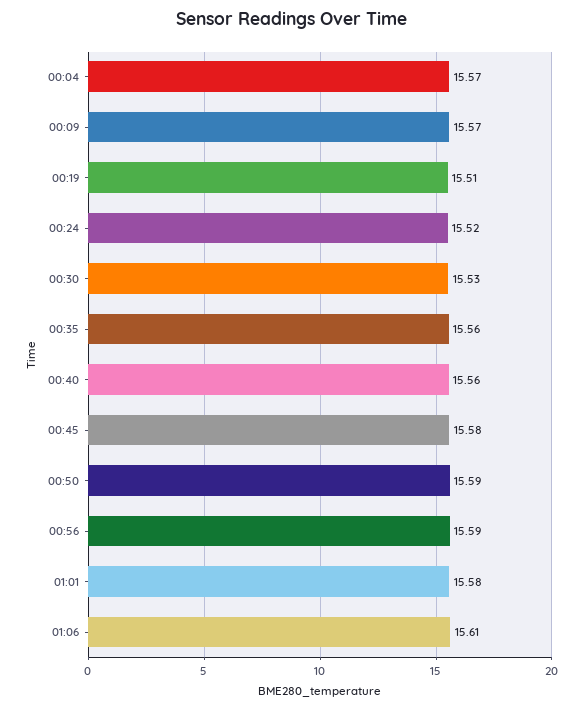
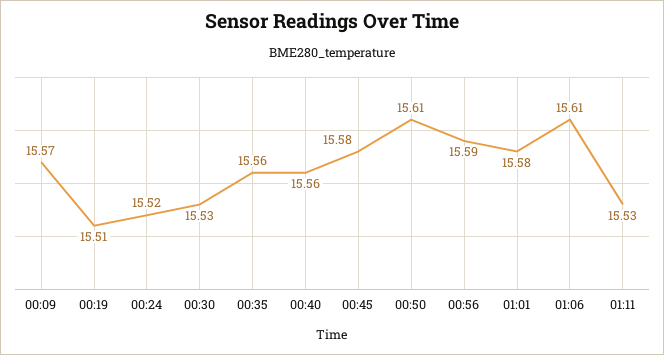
00:04: 15.57 -> none
00:50: 15.59 -> 15.61
01:11: none -> 15.53

